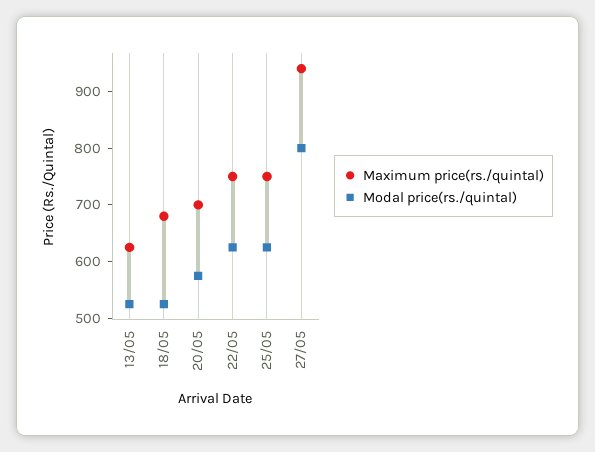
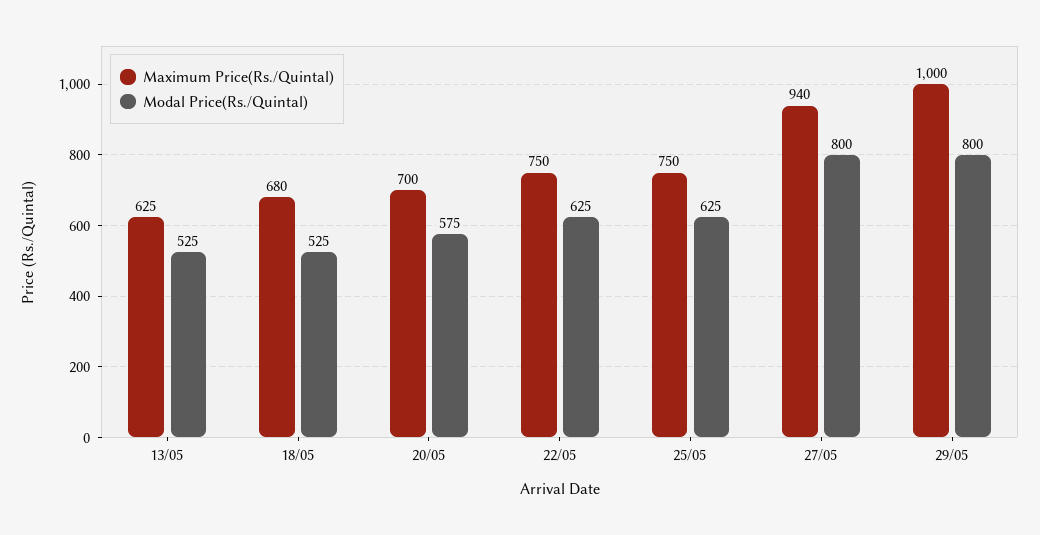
Maximum price(rs./quintal), 29/05: none -> 1000
Modal price(rs./quintal), 29/05: none -> 800

